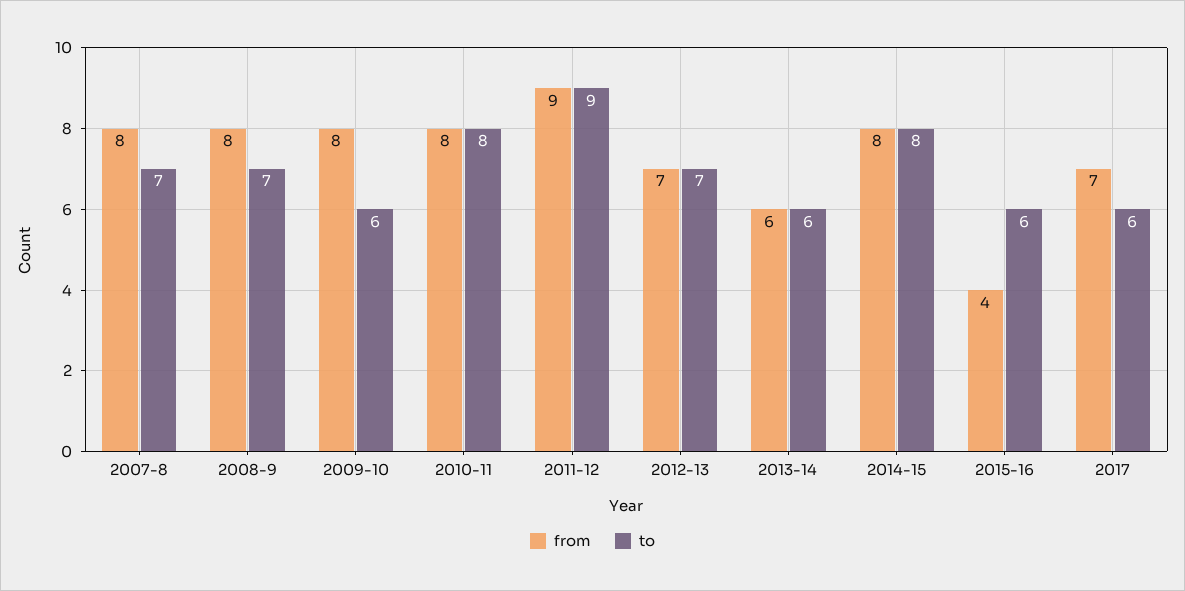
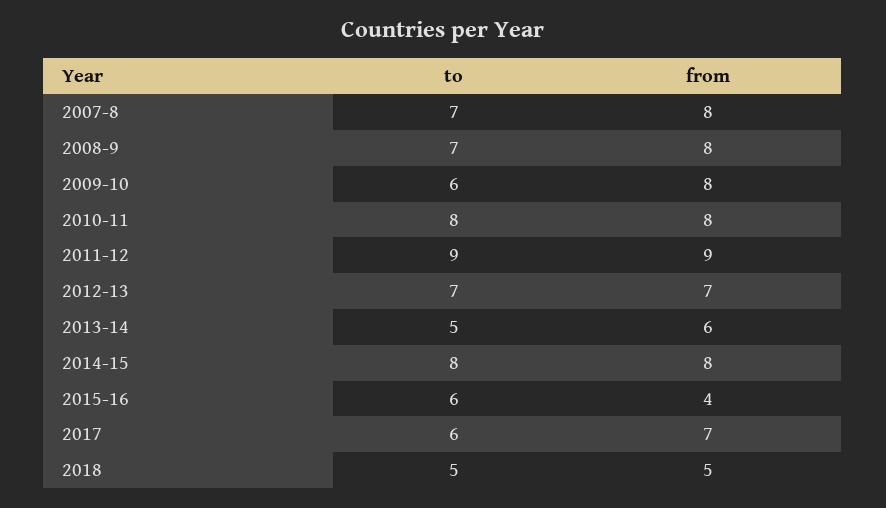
to, 2013-14: 6 -> 5
to, 2018: none -> 5
from, 2018: none -> 5

